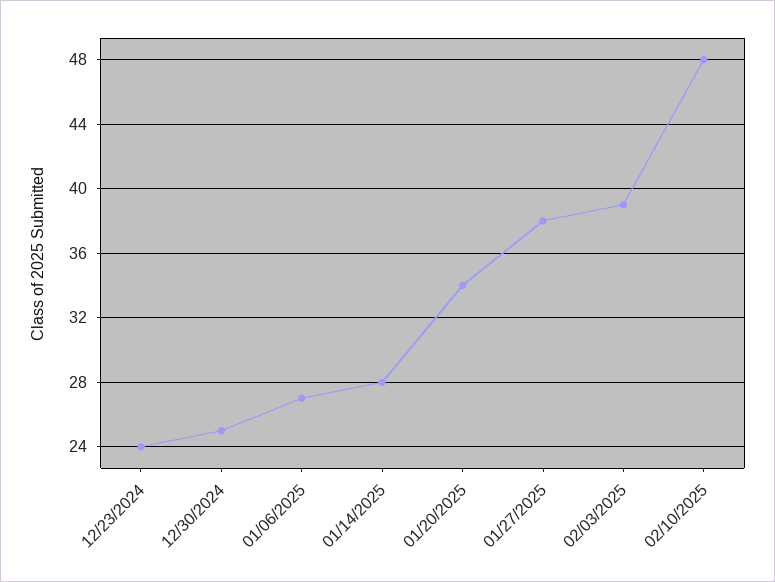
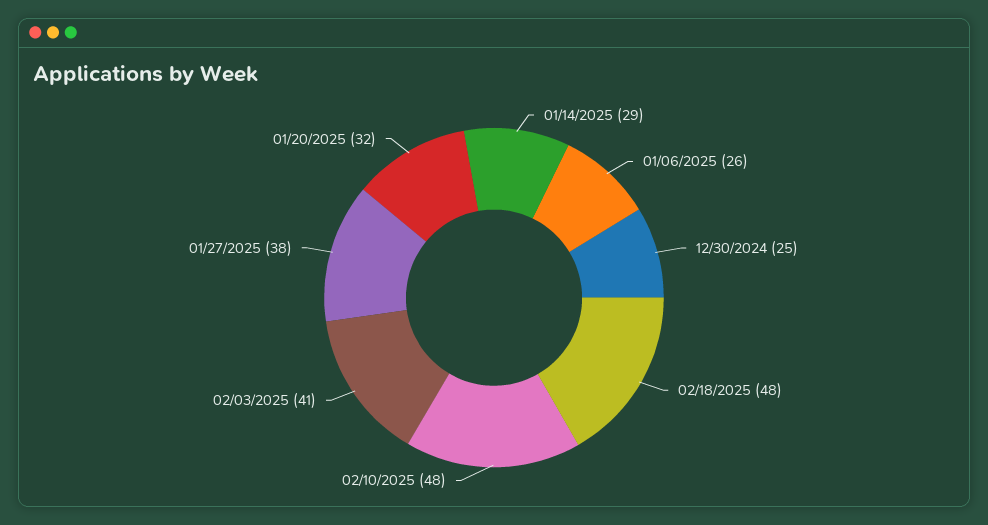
12/23/2024: 24 -> none
01/06/2025: 27 -> 26
01/14/2025: 28 -> 29
01/20/2025: 34 -> 32
02/03/2025: 39 -> 41
02/18/2025: none -> 48

